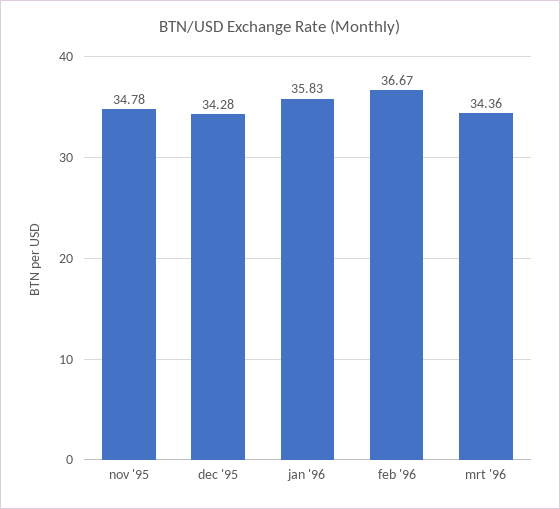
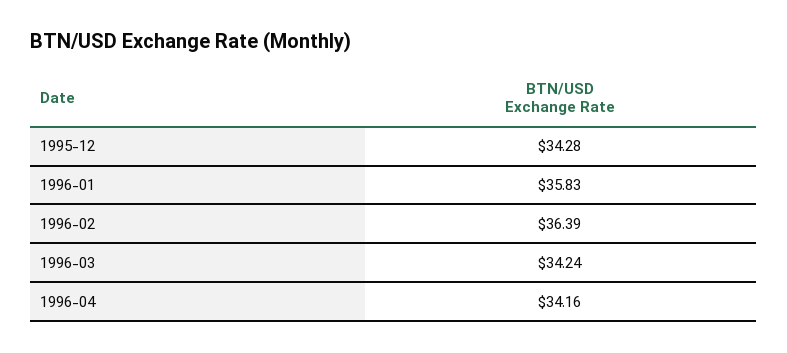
nov '95: 34.78 -> none
feb '96: 36.67 -> 36.39
mrt '96: 34.36 -> 34.24
1996-04: none -> 34.16

